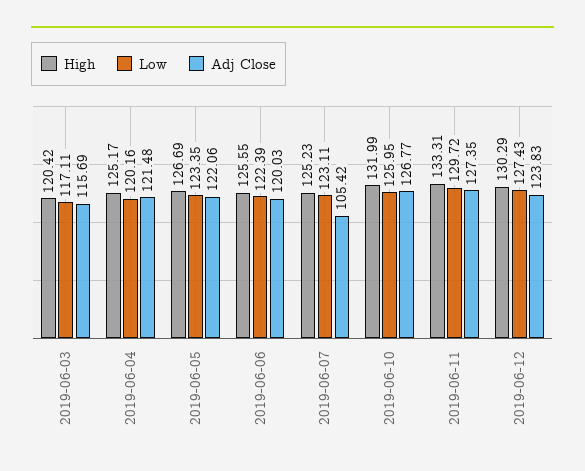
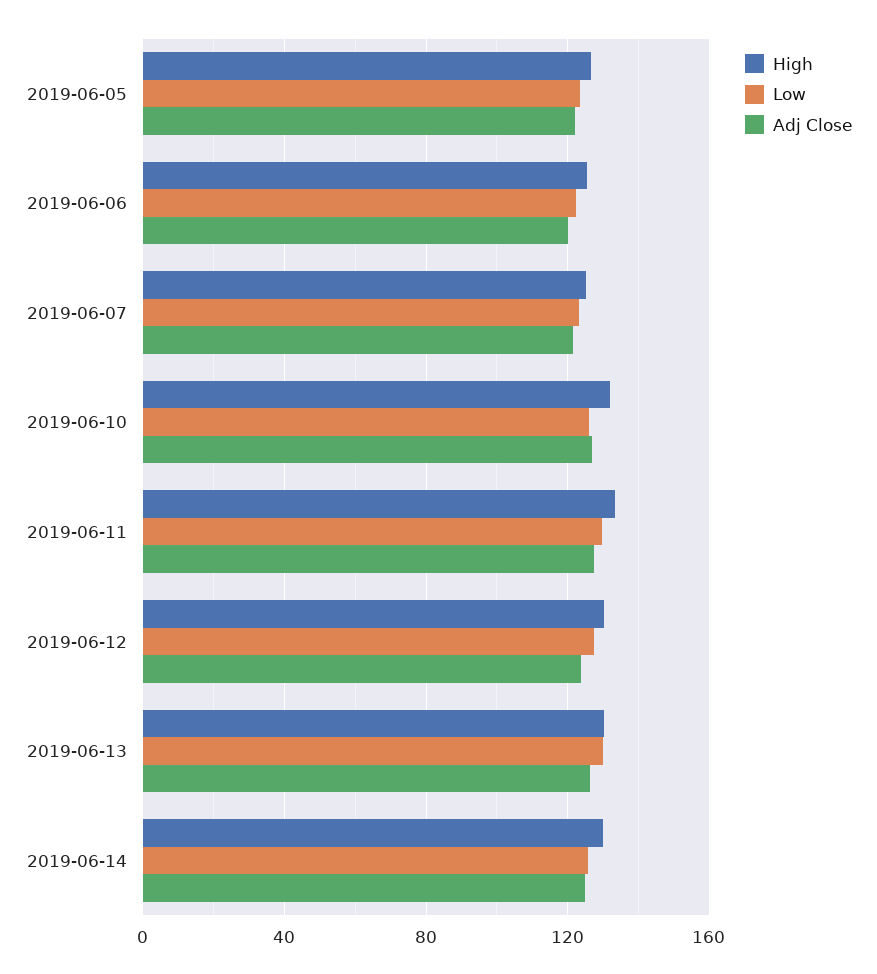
High, 2019-06-03: 120.42 -> none
Low, 2019-06-03: 117.11 -> none
Adj Close, 2019-06-03: 115.69 -> none
High, 2019-06-04: 125.17 -> none
Low, 2019-06-04: 120.16 -> none
Adj Close, 2019-06-04: 121.48 -> none
Adj Close, 2019-06-07: 105.42 -> 120
High, 2019-06-13: none -> 130
Low, 2019-06-13: none -> 130
Adj Close, 2019-06-13: none -> 125
High, 2019-06-14: none -> 130
Low, 2019-06-14: none -> 125
Adj Close, 2019-06-14: none -> 125

